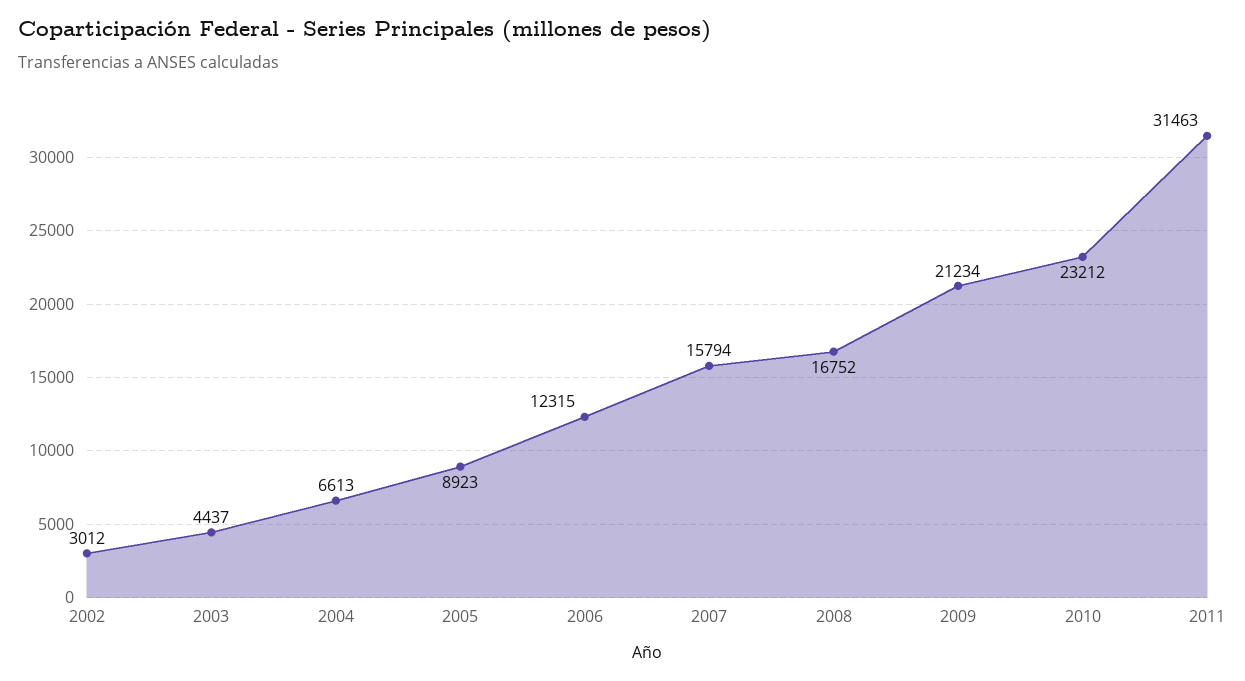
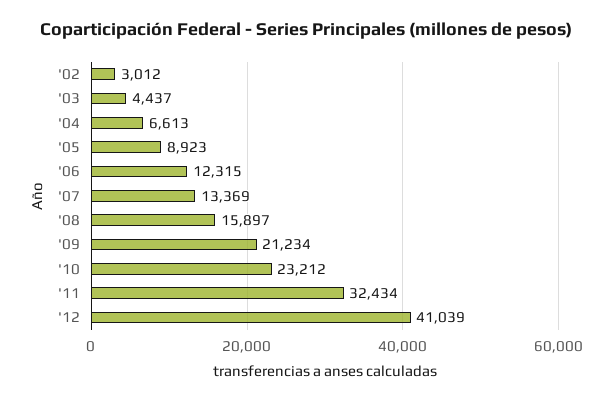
2007: 15794 -> 13369
2008: 16752 -> 15897
2011: 31463 -> 32434
'12: none -> 41039

